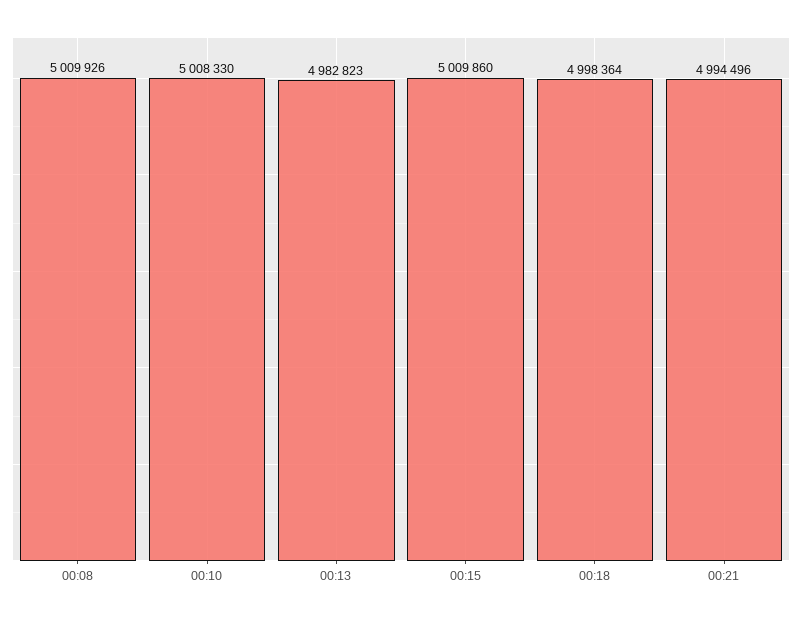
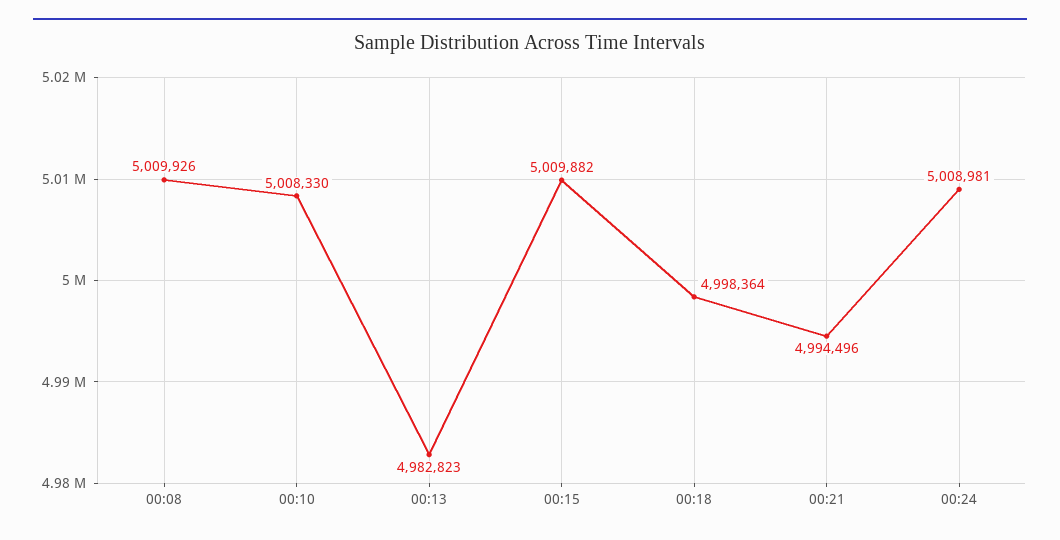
00:15: 5009860 -> 5009882
00:24: none -> 5008981

